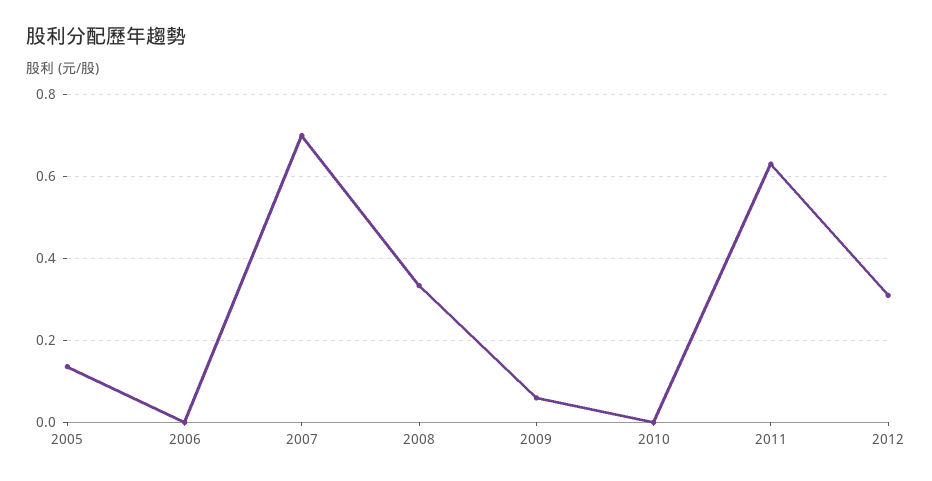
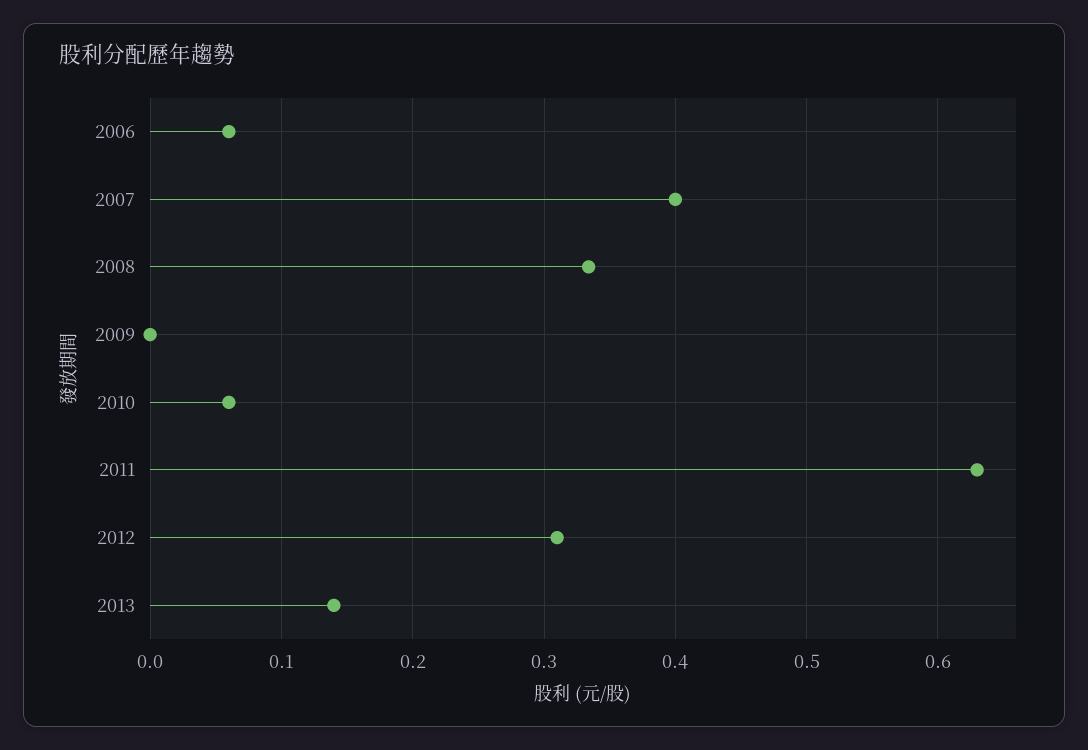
2005: 0.14 -> none
2006: 0 -> 0.06
2007: 0.7 -> 0.4
2009: 0.06 -> 0
2010: 0 -> 0.06
2013: none -> 0.14

